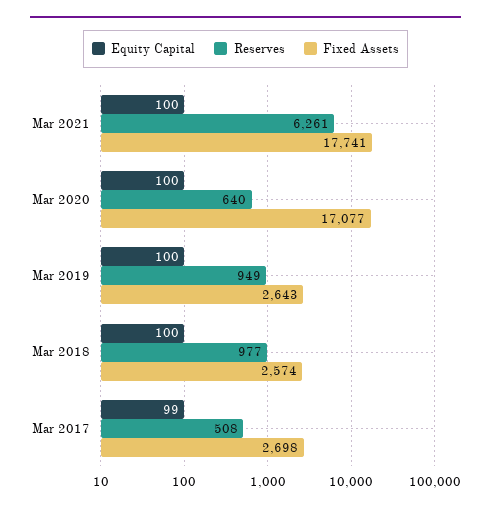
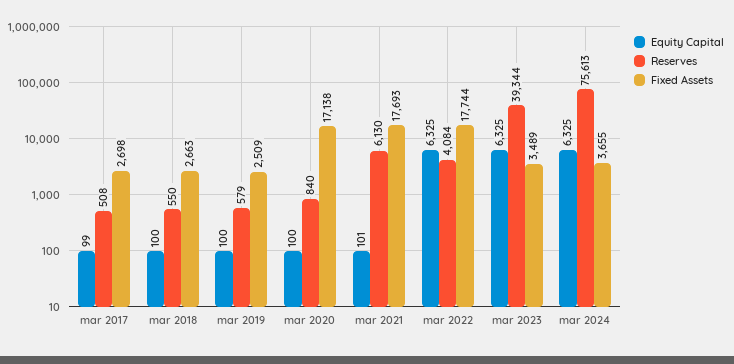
Equity Capital, Mar 2021: 100 -> 101
Reserves, Mar 2021: 6261 -> 6130
Fixed Assets, Mar 2021: 17741 -> 17693
Reserves, Mar 2020: 640 -> 840
Fixed Assets, Mar 2020: 17077 -> 17138
Reserves, Mar 2019: 949 -> 579
Fixed Assets, Mar 2019: 2643 -> 2509
Reserves, Mar 2018: 977 -> 550
Fixed Assets, Mar 2018: 2574 -> 2663
Equity Capital, mar 2022: none -> 6325
Reserves, mar 2022: none -> 4084
Fixed Assets, mar 2022: none -> 17744
Equity Capital, mar 2023: none -> 6325
Reserves, mar 2023: none -> 39344
Fixed Assets, mar 2023: none -> 3489
Equity Capital, mar 2024: none -> 6325
Reserves, mar 2024: none -> 75613
Fixed Assets, mar 2024: none -> 3655

